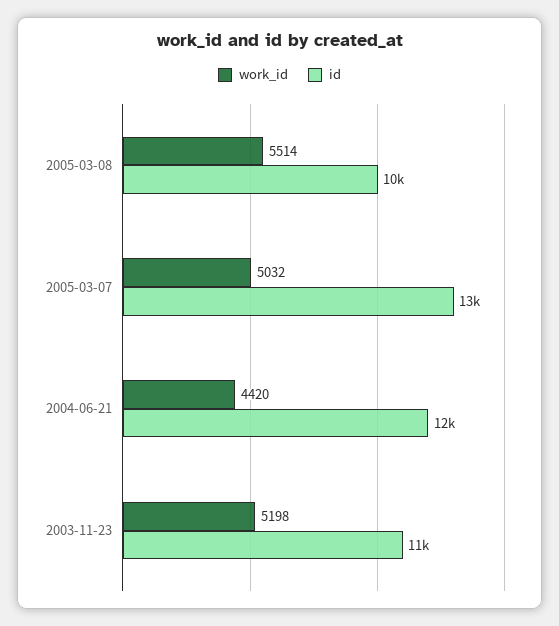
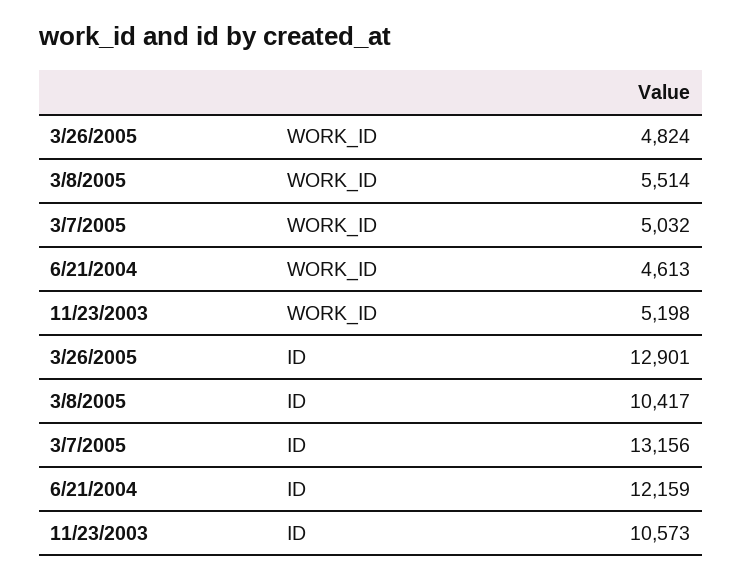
work_id, 2004-06-21: 4420 -> 4613
work_id, 3/26/2005: none -> 4824
id, 3/26/2005: none -> 12901

